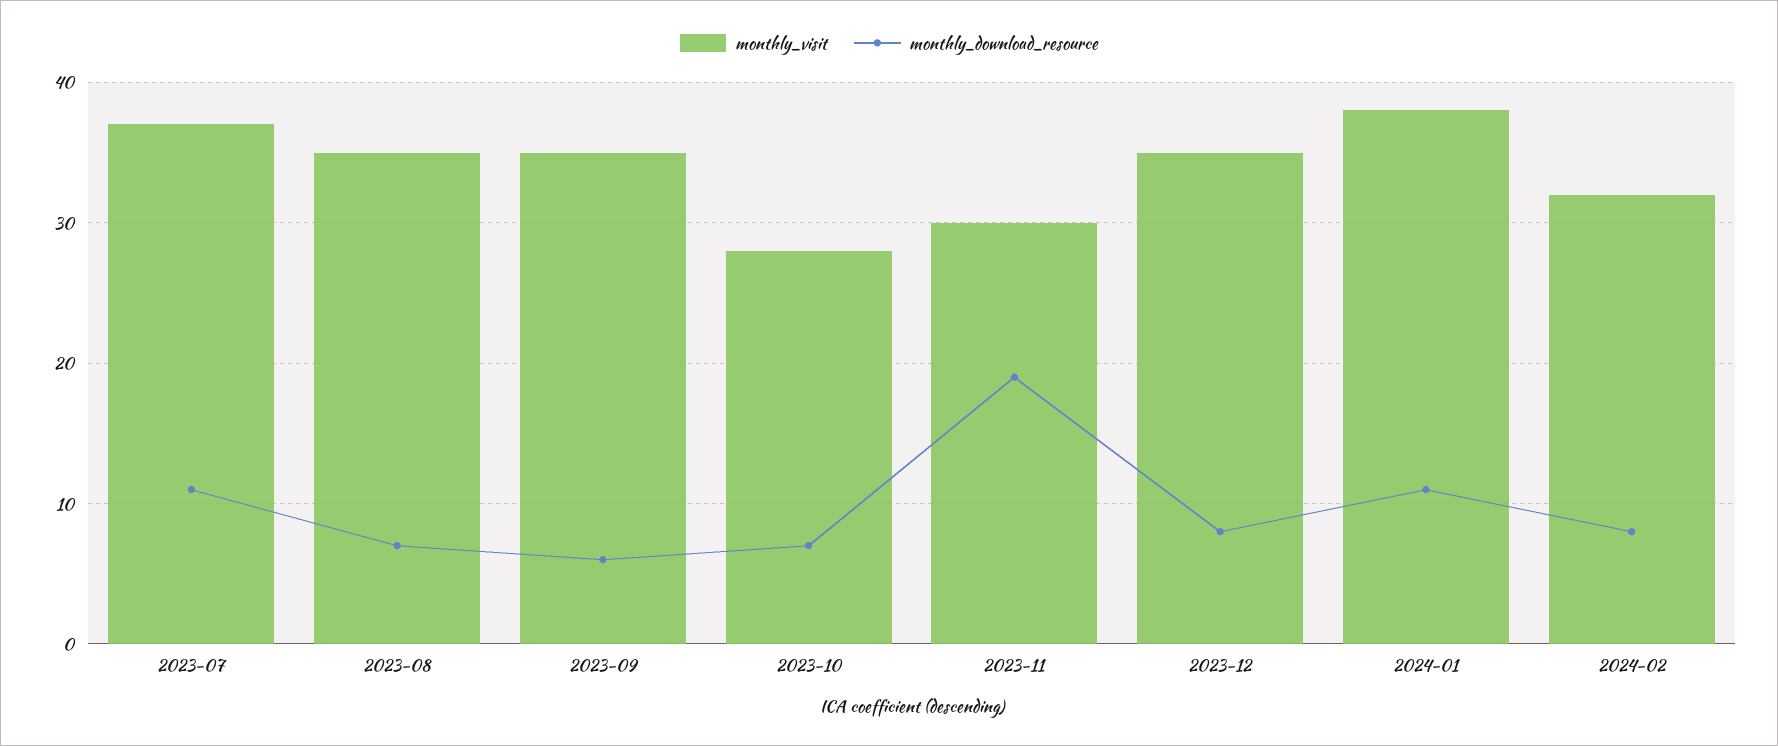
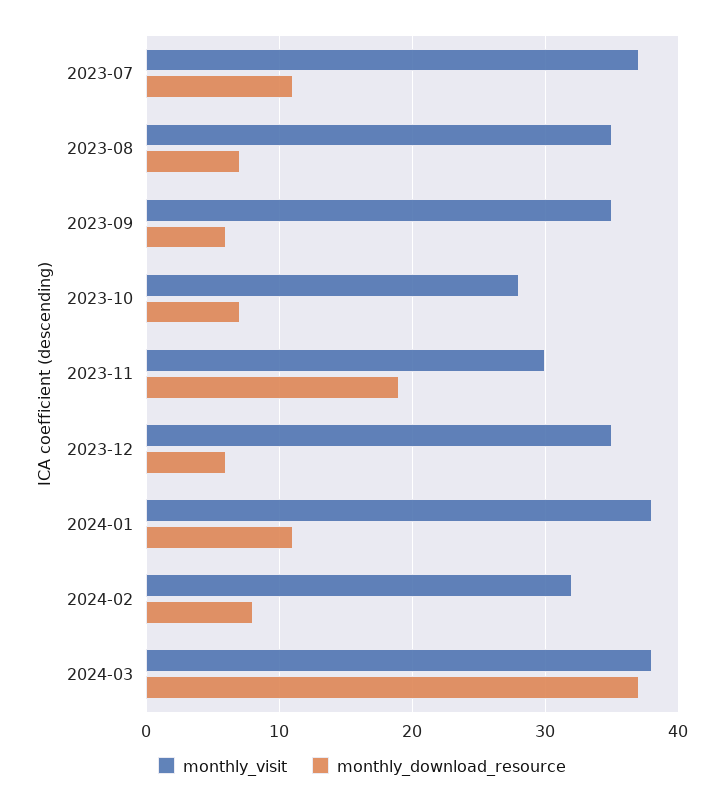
monthly_download_resource, 2023-12: 8 -> 6
monthly_visit, 2024-03: none -> 38
monthly_download_resource, 2024-03: none -> 37

